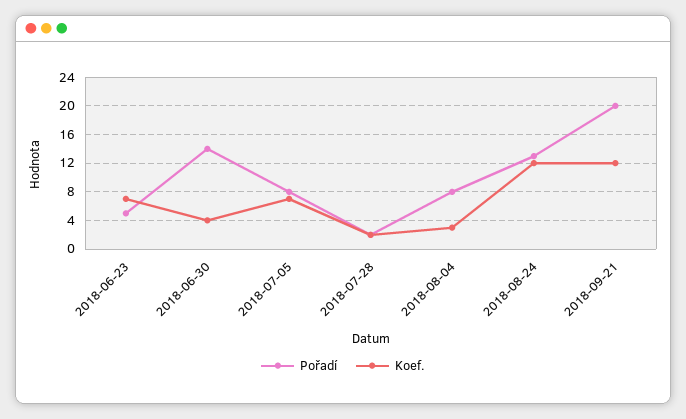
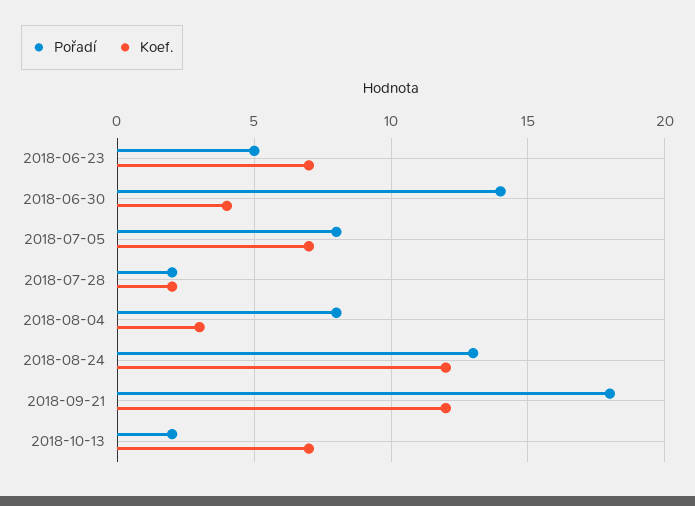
Pořadí, 2018-09-21: 20 -> 18
Pořadí, 2018-10-13: none -> 2
Koef., 2018-10-13: none -> 7

